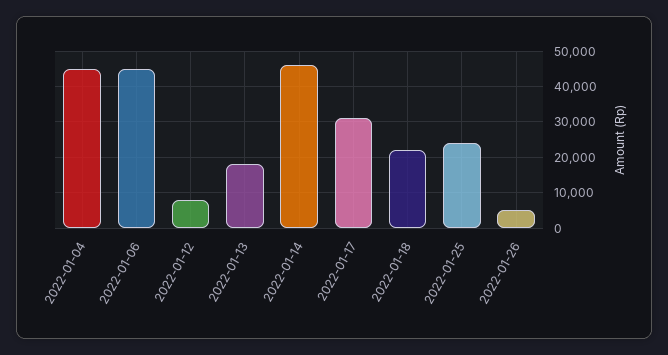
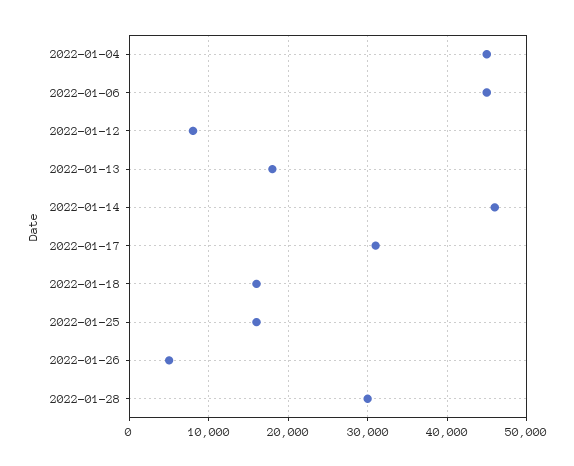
2022-01-18: 22000 -> 16000
2022-01-25: 24000 -> 16000
2022-01-28: none -> 30000

